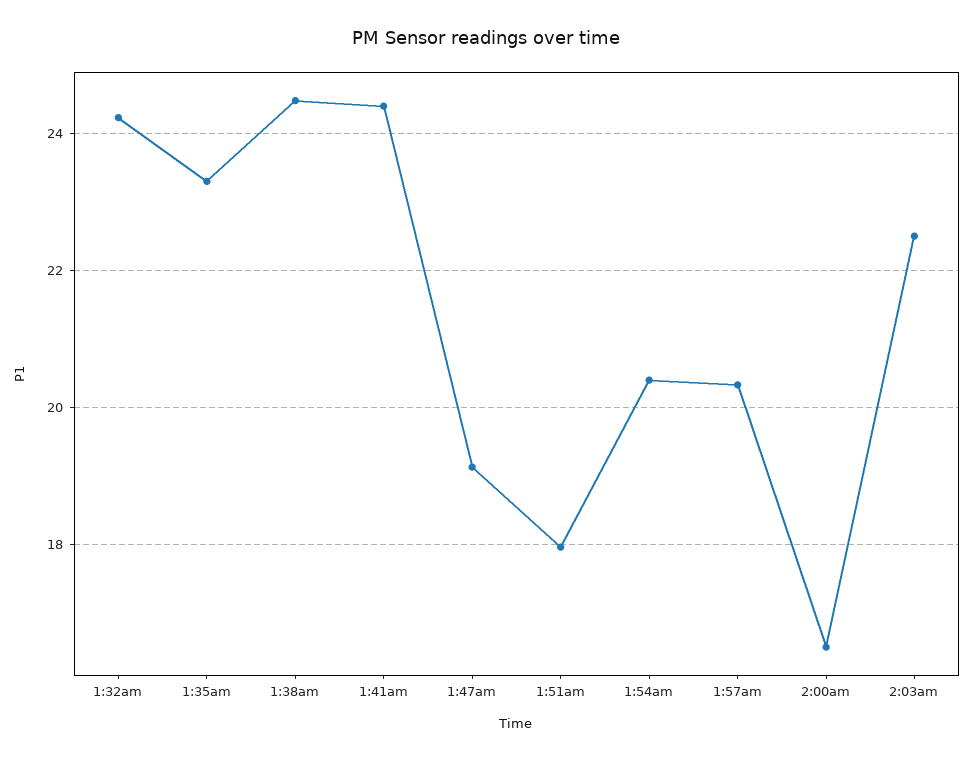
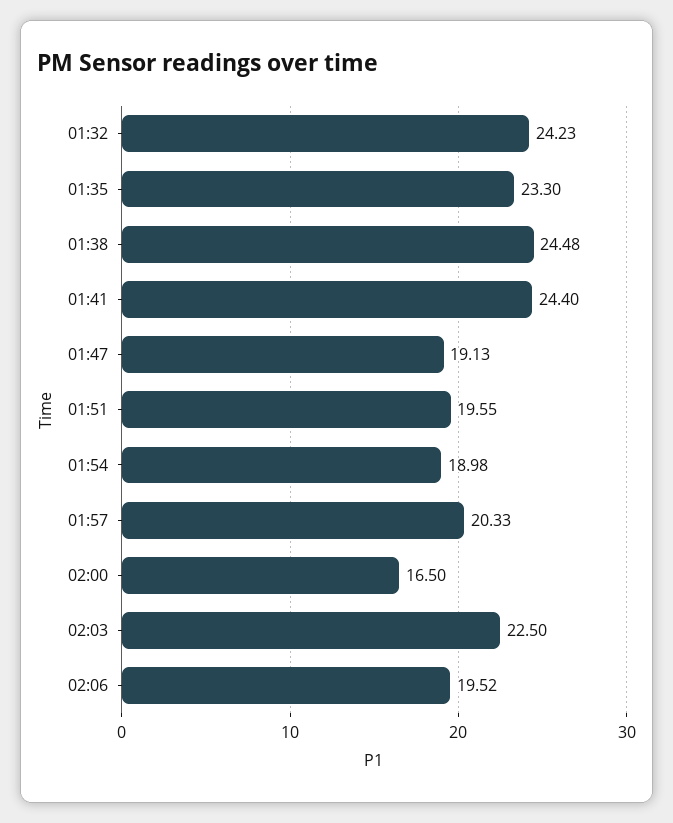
1:51am: 18 -> 19.55
1:54am: 20.4 -> 18.98
02:06: none -> 19.52

